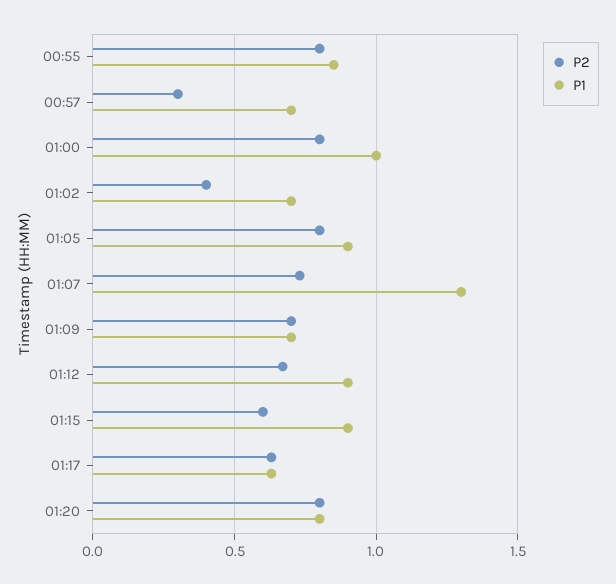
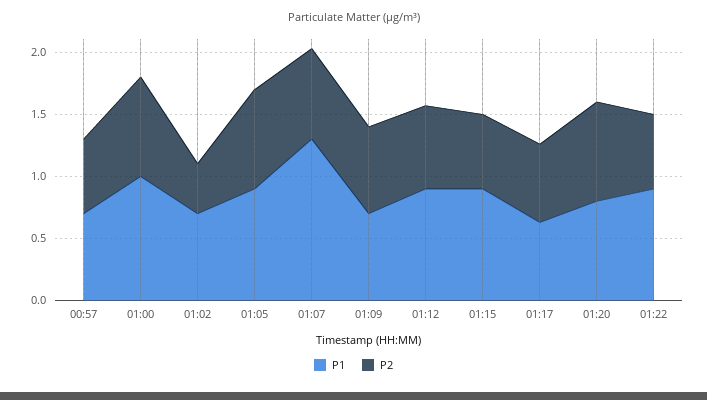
P2, 00:55: 0.8 -> none
P1, 00:55: 0.85 -> none
P2, 00:57: 0.3 -> 0.6
P1, 01:22: none -> 0.9
P2, 01:22: none -> 0.6

